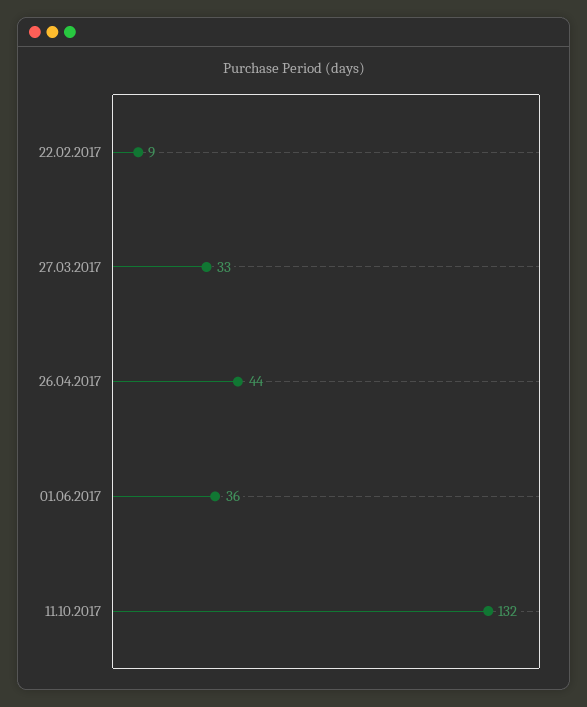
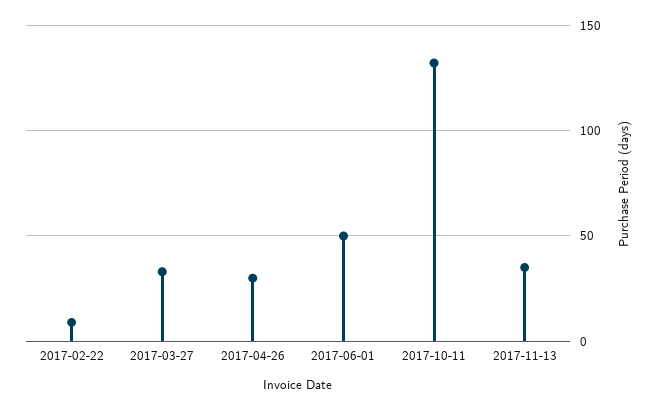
26.04.2017: 44 -> 30
01.06.2017: 36 -> 50
2017-11-13: none -> 35

